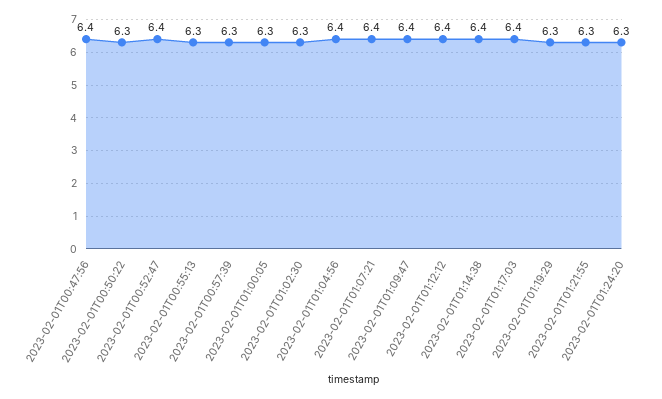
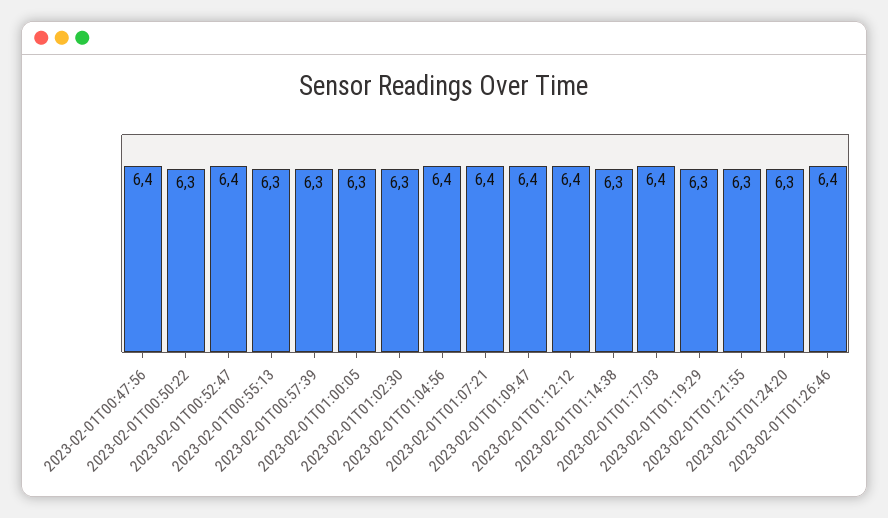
2023-02-01T01:14:38: 6.4 -> 6.3
2023-02-01T01:26:46: none -> 6.4

